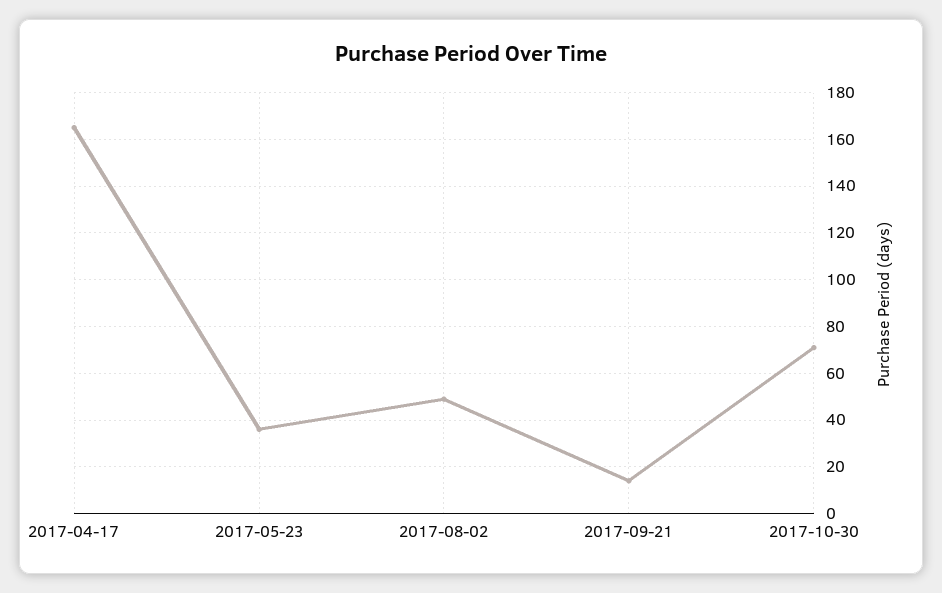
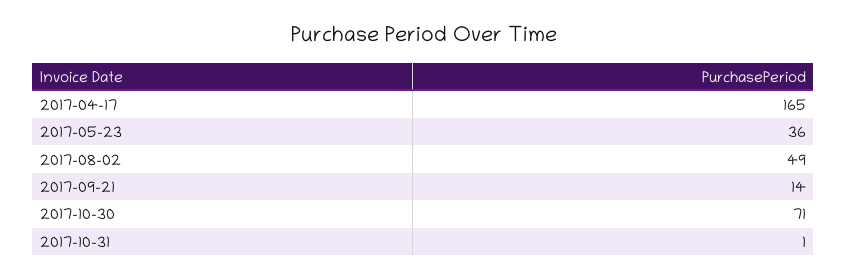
2017-10-31: none -> 1

